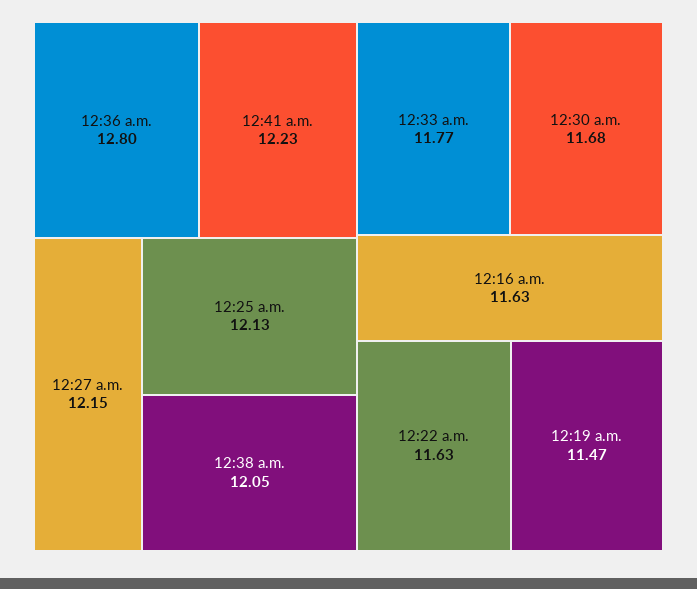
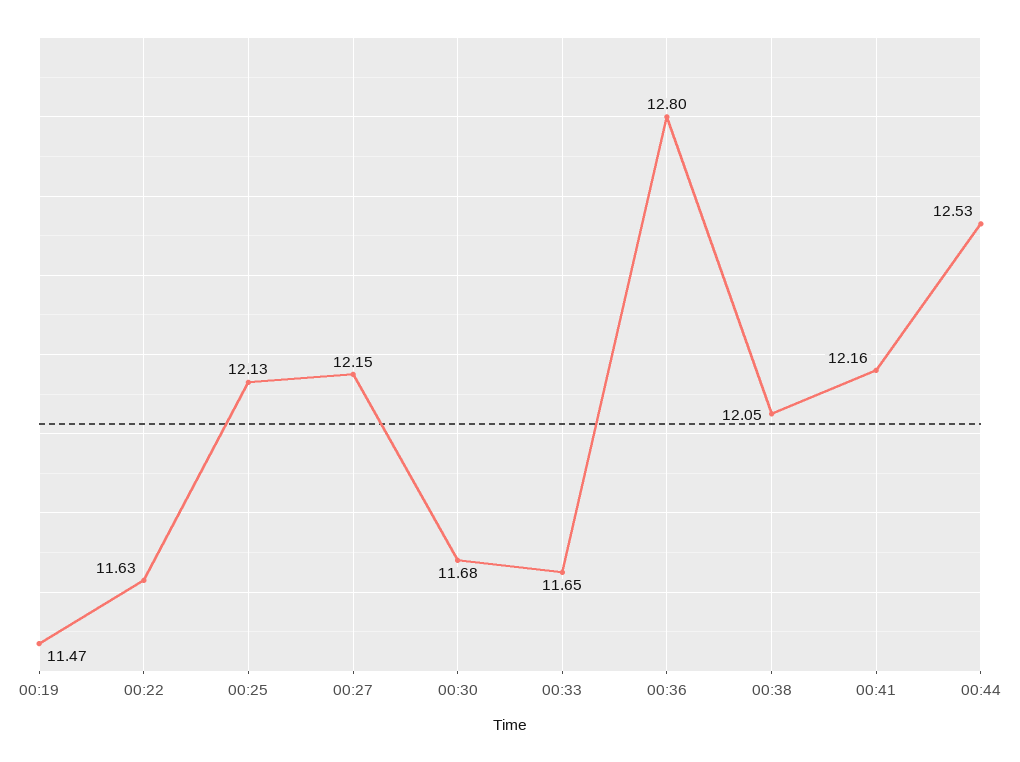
12:41 a.m.: 12.23 -> 12.16
12:33 a.m.: 11.77 -> 11.65
12:16 a.m.: 11.63 -> none
00:44: none -> 12.53

